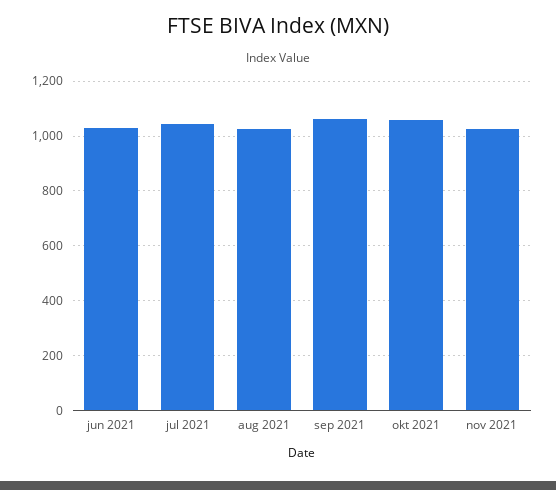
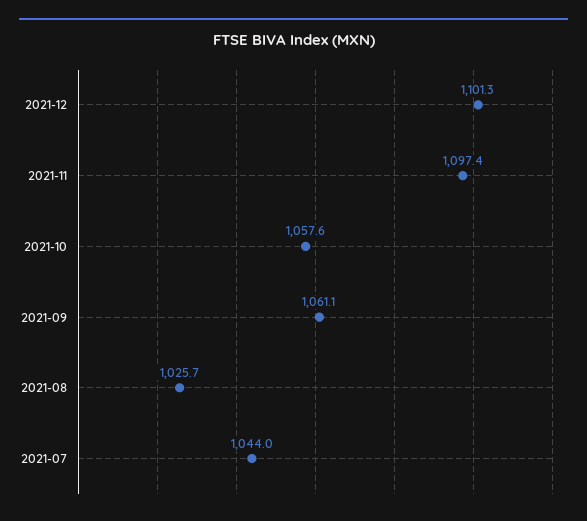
jun 2021: 1025 -> none
nov 2021: 1025 -> 1097.4
2021-12: none -> 1101.3

